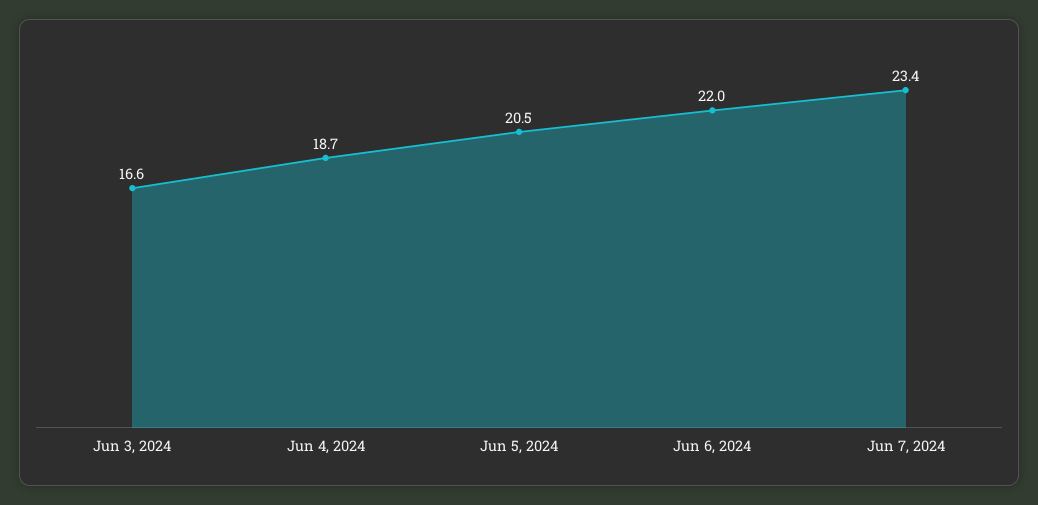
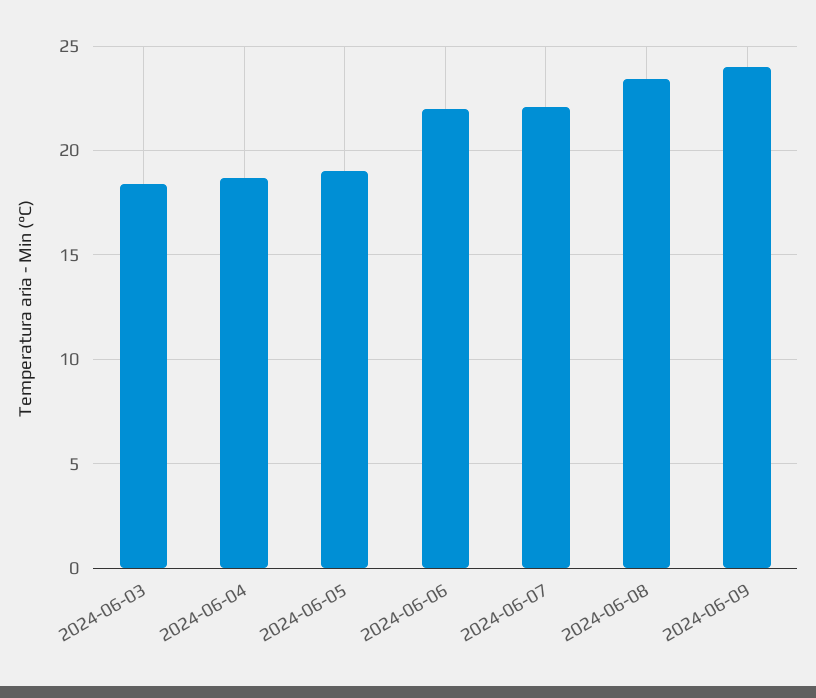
Jun 3, 2024: 16.6 -> 18.5
Jun 5, 2024: 20.5 -> 19
Jun 7, 2024: 23.4 -> 22
2024-06-08: none -> 23.5
2024-06-09: none -> 24

